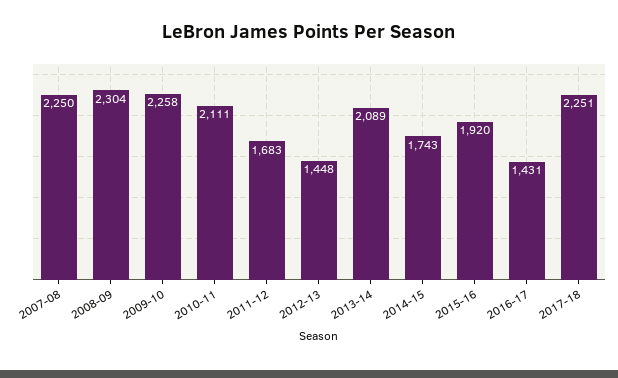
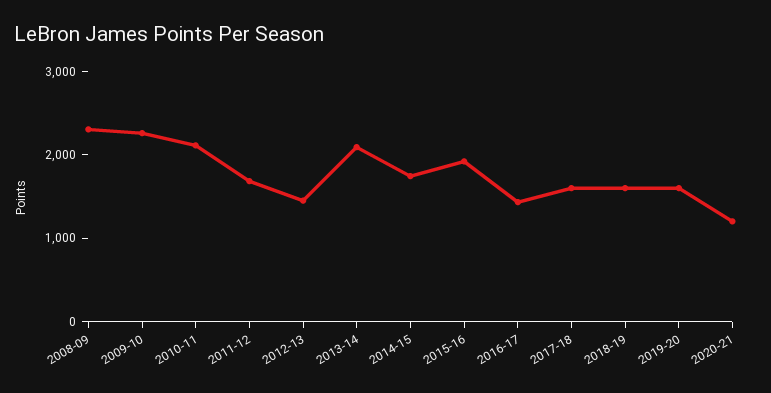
2007-08: 2250 -> none
2017-18: 2251 -> 1600
2018-19: none -> 1600
2019-20: none -> 1600
2020-21: none -> 1200

